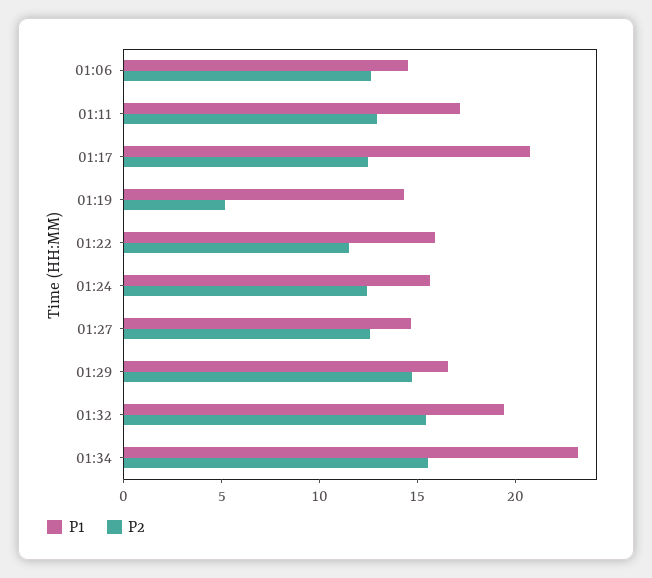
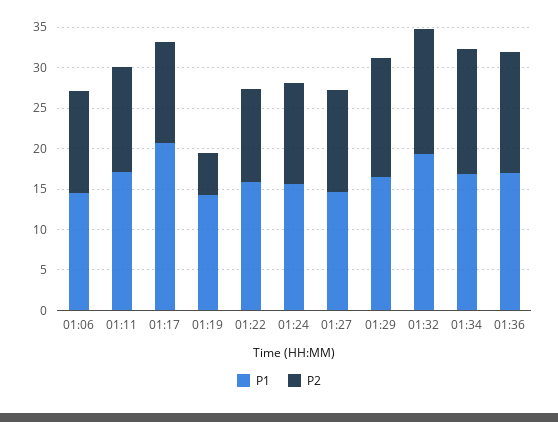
P1, 01:34: 23 -> 17
P1, 01:36: none -> 17
P2, 01:36: none -> 15

